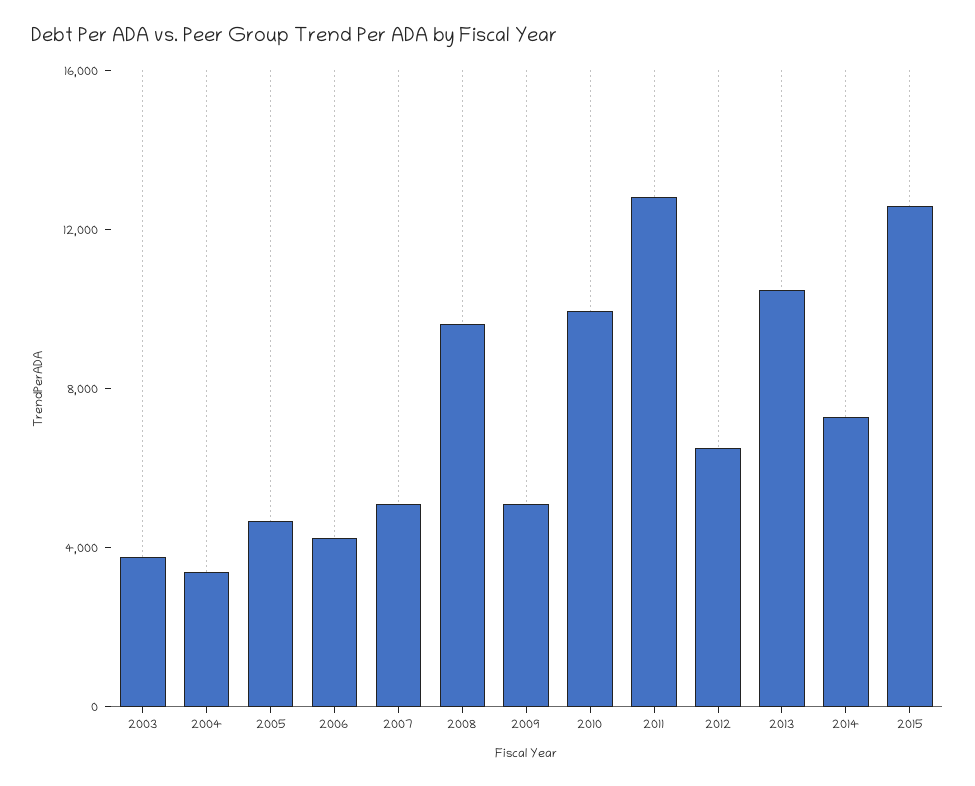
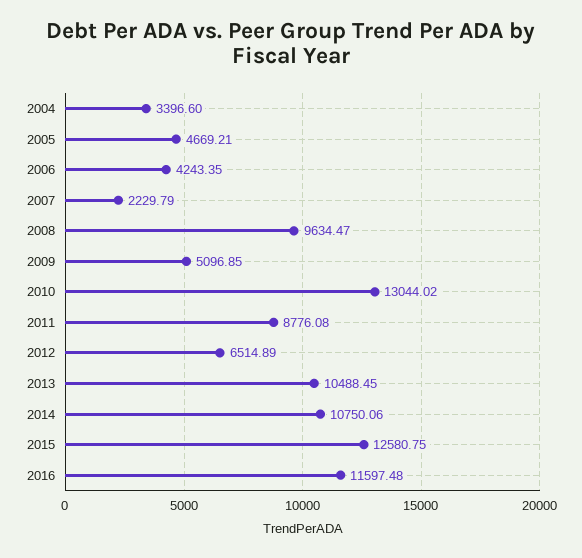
2003: 4000 -> none
2007: 5000 -> 2229.79
2010: 10000 -> 13044.02
2011: 13000 -> 8776.08
2014: 7000 -> 10750.06
2016: none -> 11597.48

